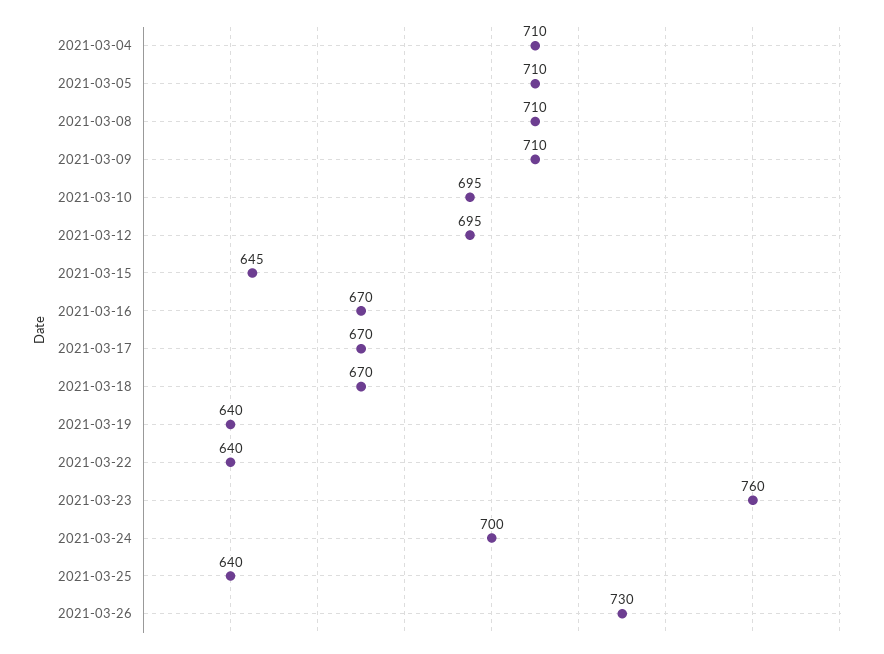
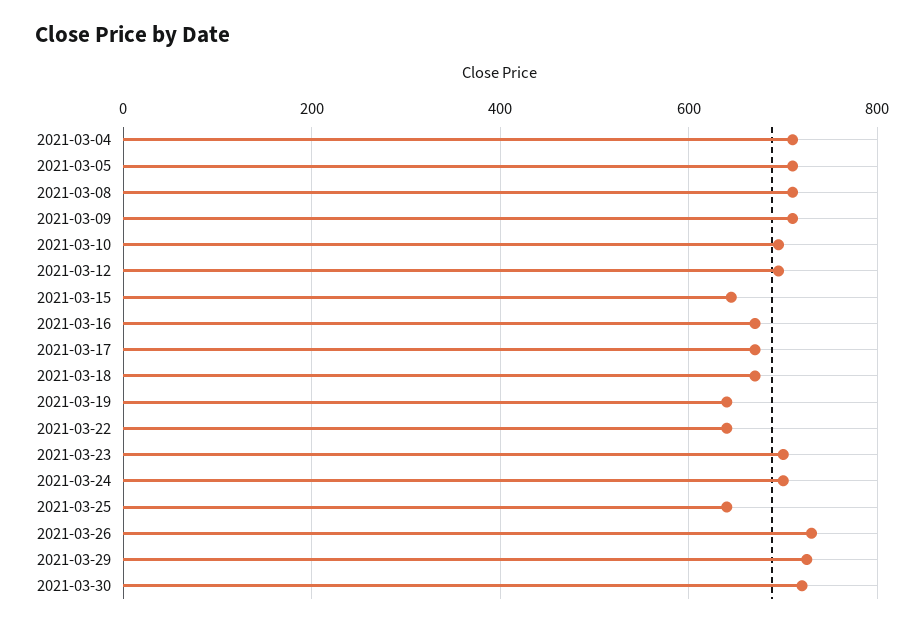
2021-03-23: 760 -> 700
2021-03-29: none -> 720
2021-03-30: none -> 720

